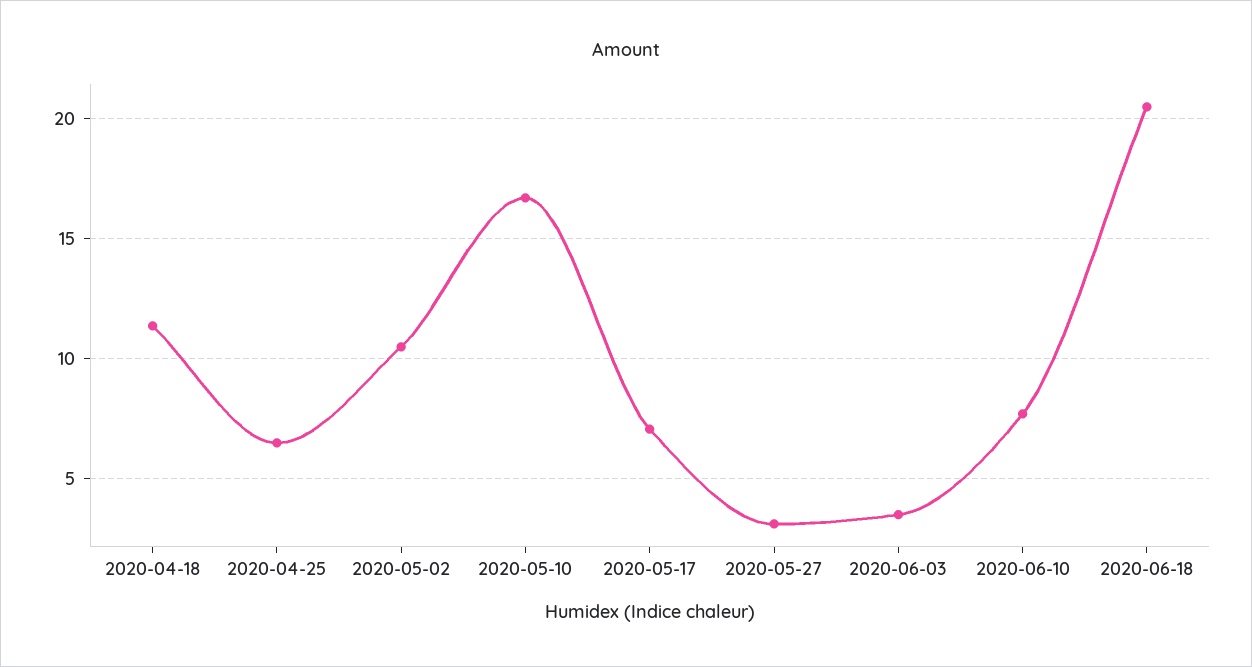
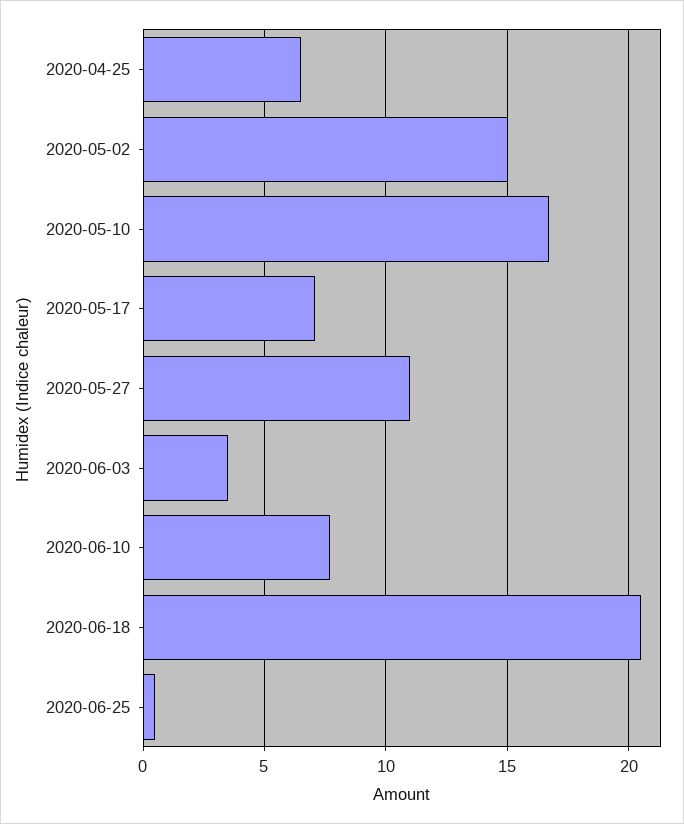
2020-04-18: 11.5 -> none
2020-05-02: 10.5 -> 15
2020-05-27: 3 -> 11
2020-06-25: none -> 0.5

